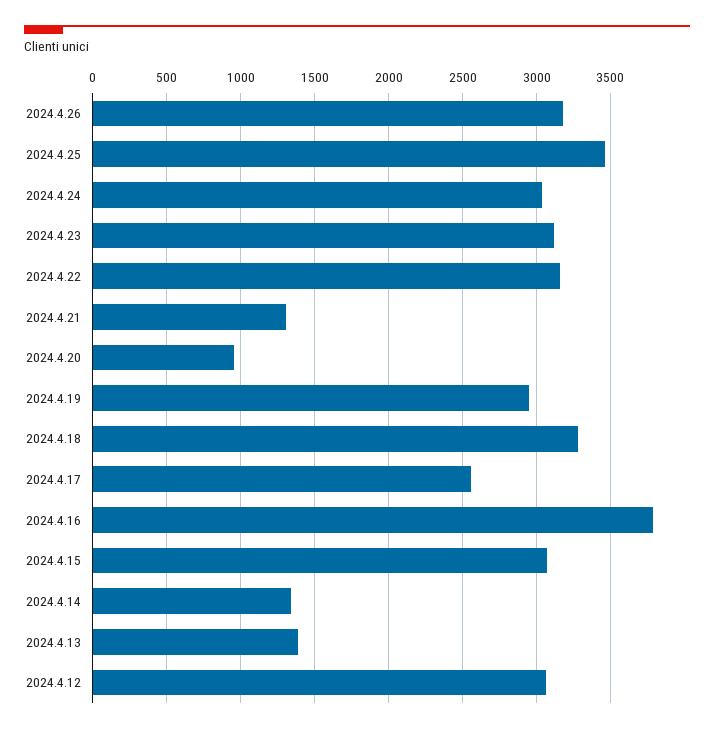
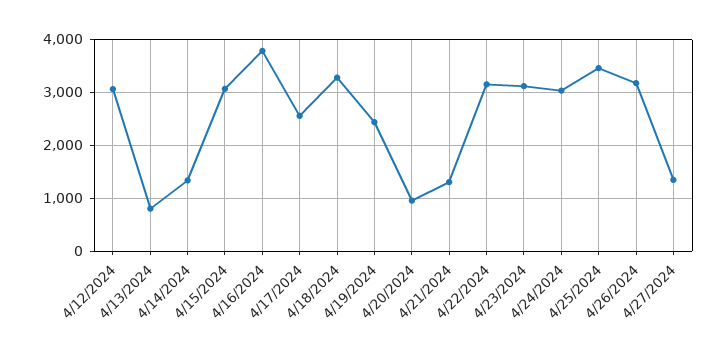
2024.4.19: 2950 -> 2400
2024.4.13: 1400 -> 800
4/27/2024: none -> 1400

